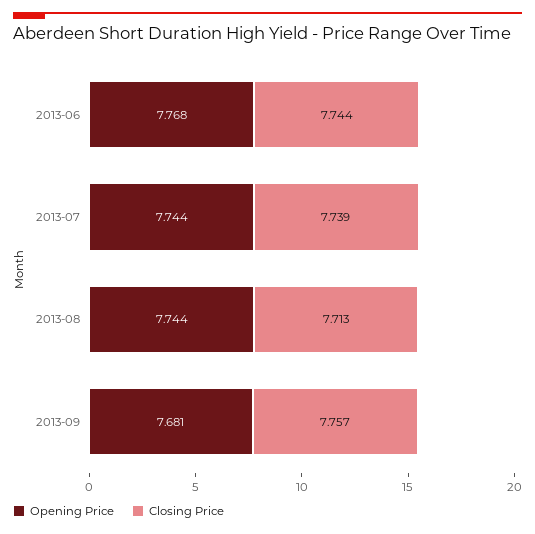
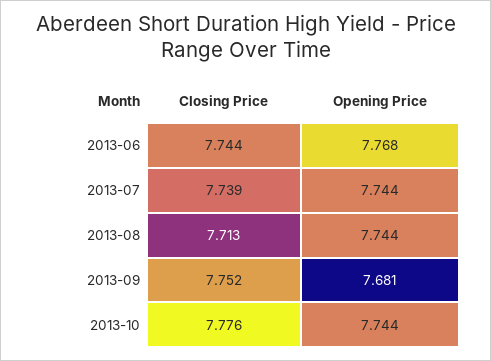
Closing Price, 2013-09: 7.757 -> 7.752
Closing Price, 2013-10: none -> 7.776
Opening Price, 2013-10: none -> 7.744

